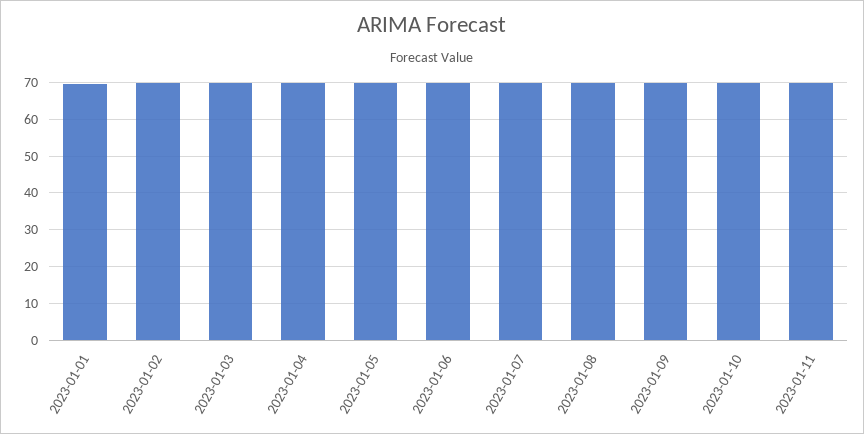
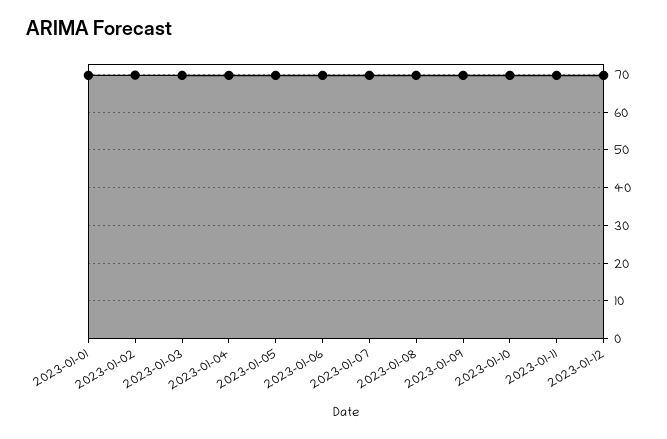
2023-01-12: none -> 70

